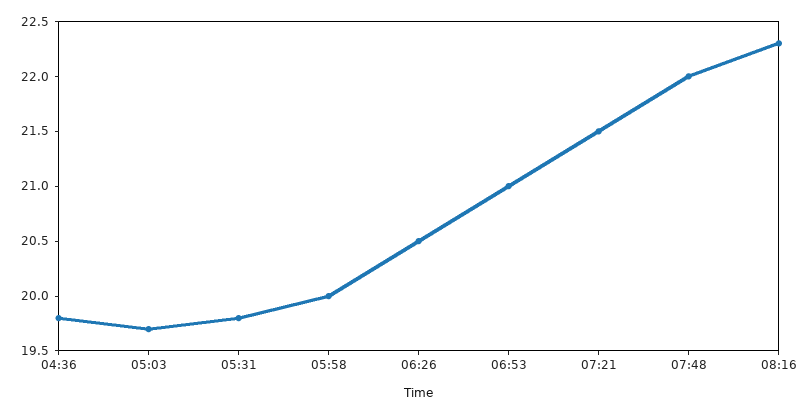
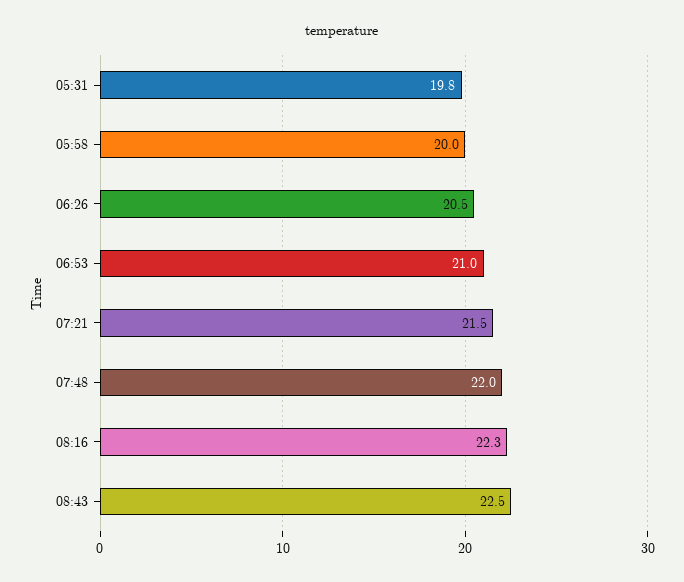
04:36: 19.8 -> none
05:03: 19.7 -> none
08:43: none -> 22.5

